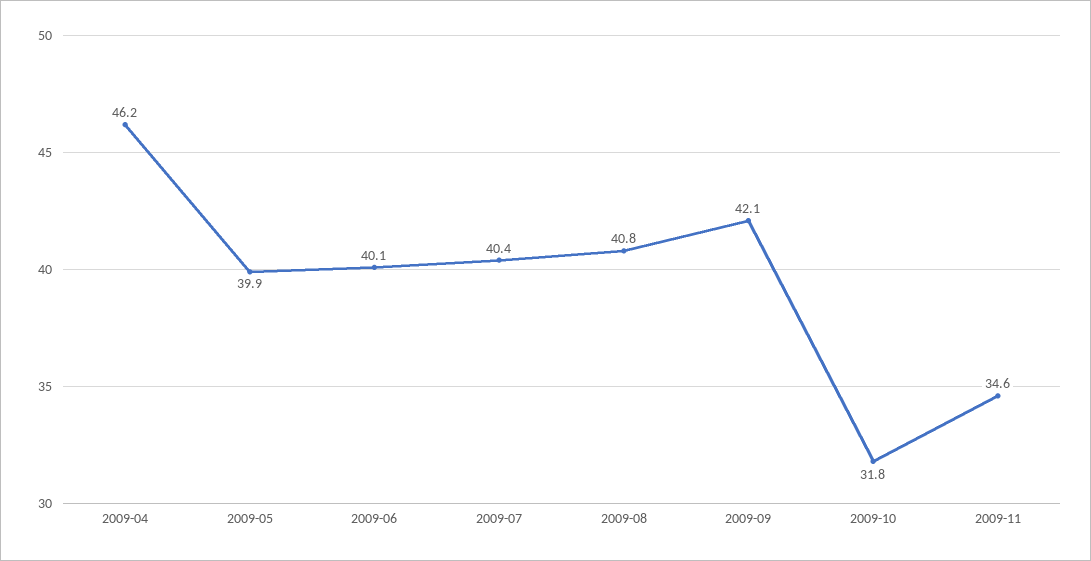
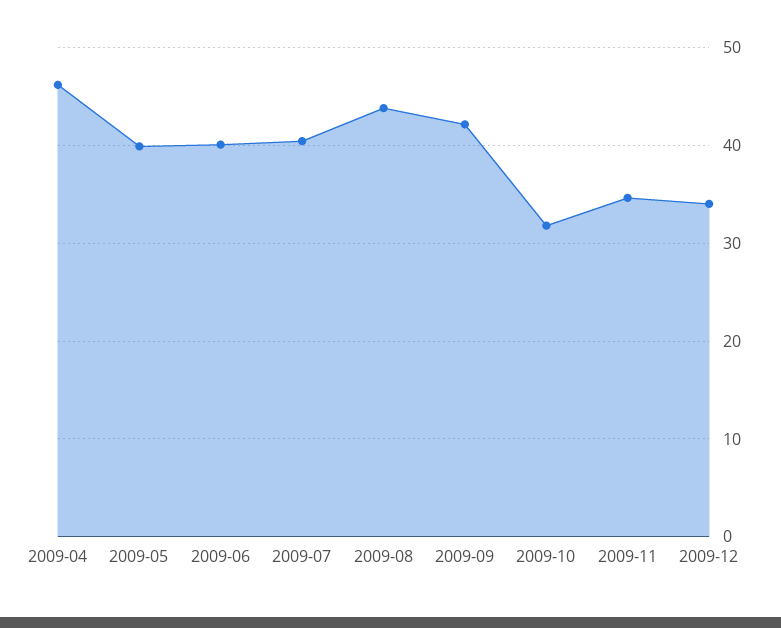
2009-08: 40.8 -> 44
2009-12: none -> 34

